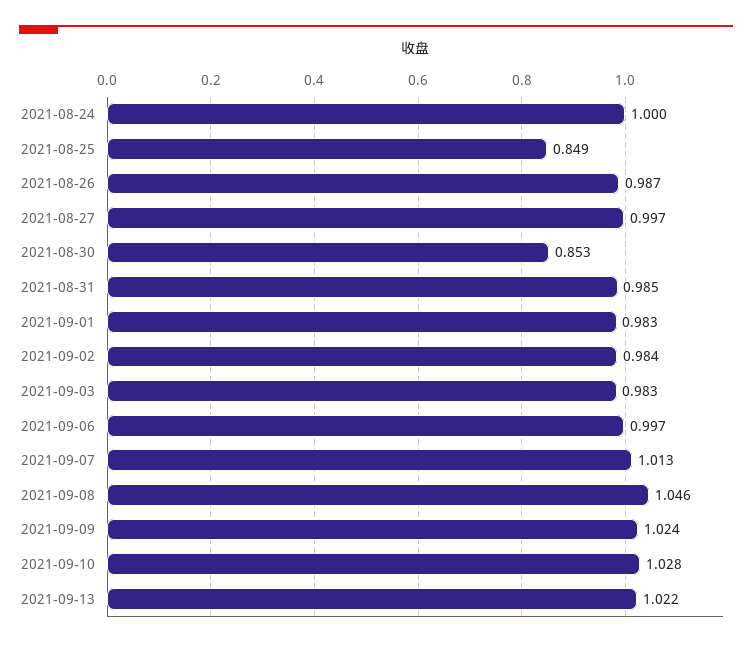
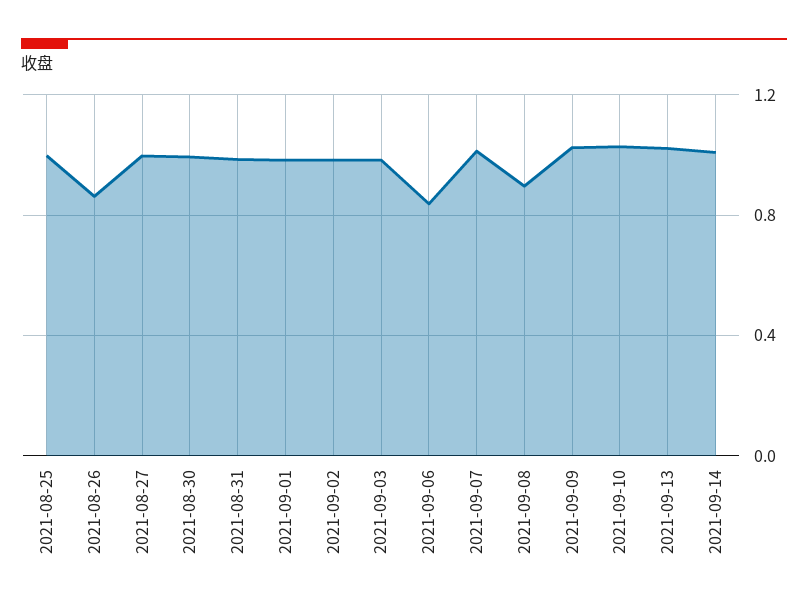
2021-08-24: 1 -> none
2021-08-25: 0.849 -> 1
2021-08-26: 0.987 -> 0.85
2021-08-30: 0.853 -> 1
2021-09-06: 0.997 -> 0.85
2021-09-08: 1.046 -> 0.9
2021-09-14: none -> 1

